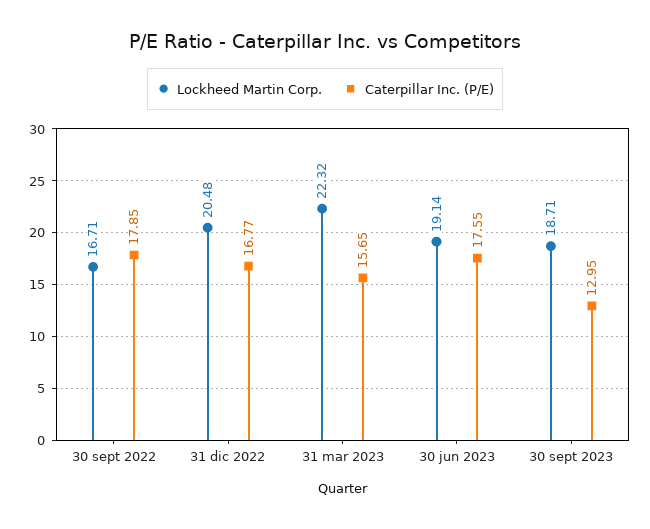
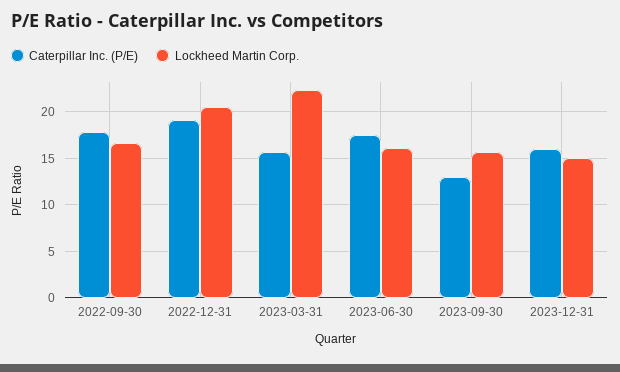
Caterpillar Inc. (P/E), 31 dic 2022: 16.77 -> 19
Lockheed Martin Corp., 30 jun 2023: 19.14 -> 16
Lockheed Martin Corp., 30 sept 2023: 18.71 -> 16
Caterpillar Inc. (P/E), 2023-12-31: none -> 16
Lockheed Martin Corp., 2023-12-31: none -> 15

